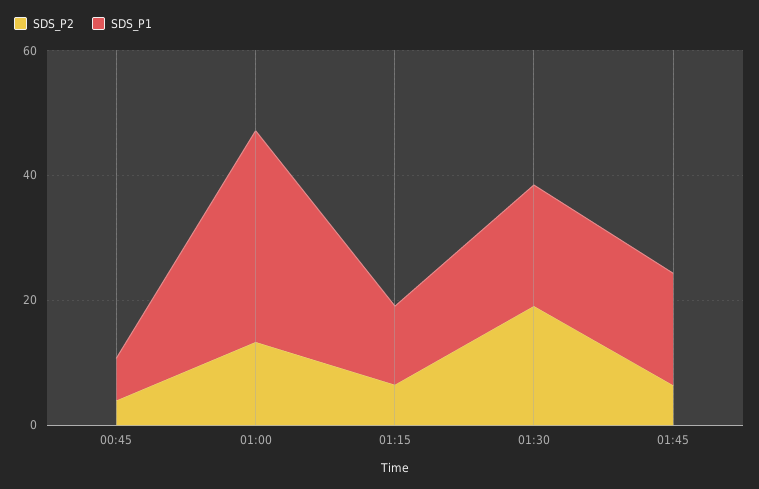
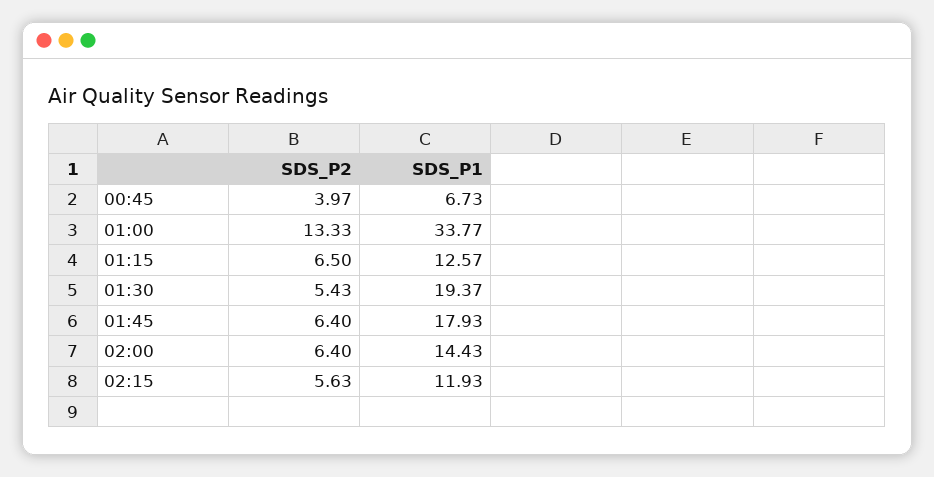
SDS_P2, 01:30: 20 -> 5.43
SDS_P2, 02:00: none -> 6.4
SDS_P1, 02:00: none -> 14.43
SDS_P2, 02:15: none -> 5.63
SDS_P1, 02:15: none -> 11.93

